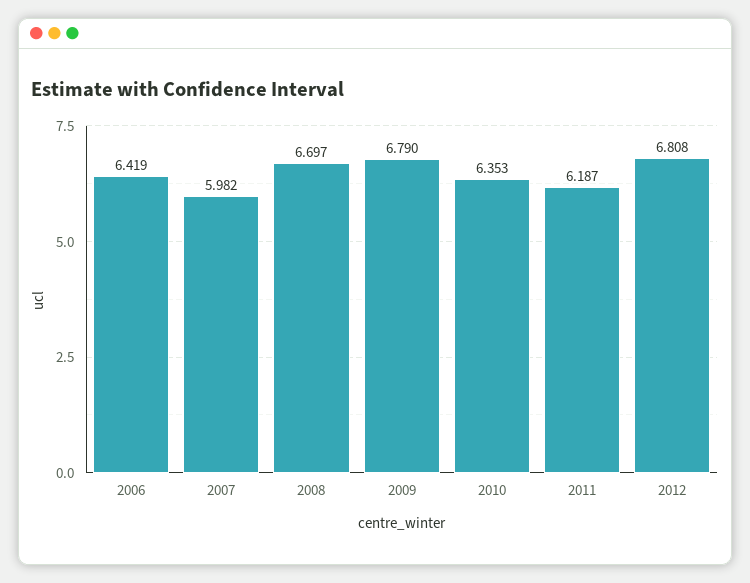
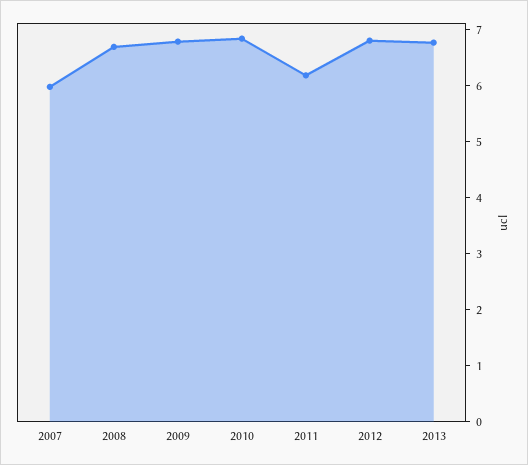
2006: 6.419 -> none
2010: 6.353 -> 6.8
2013: none -> 6.8

